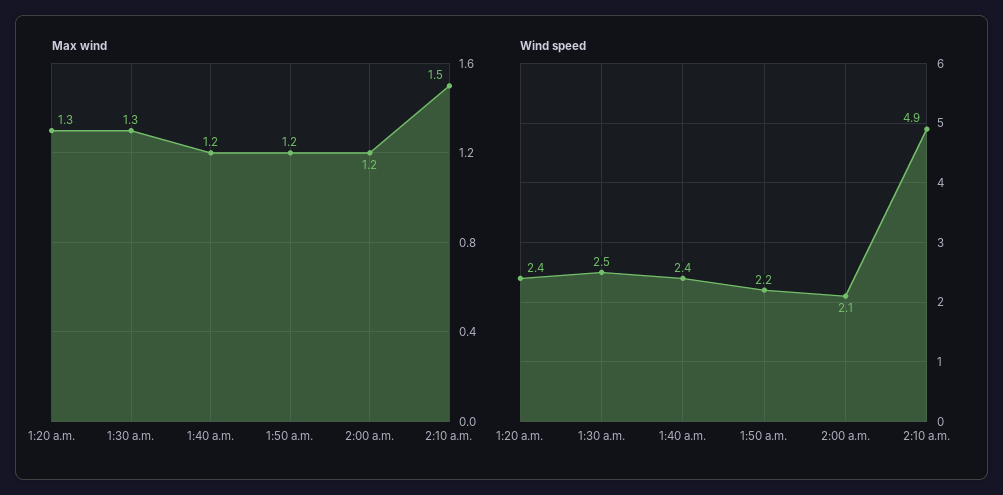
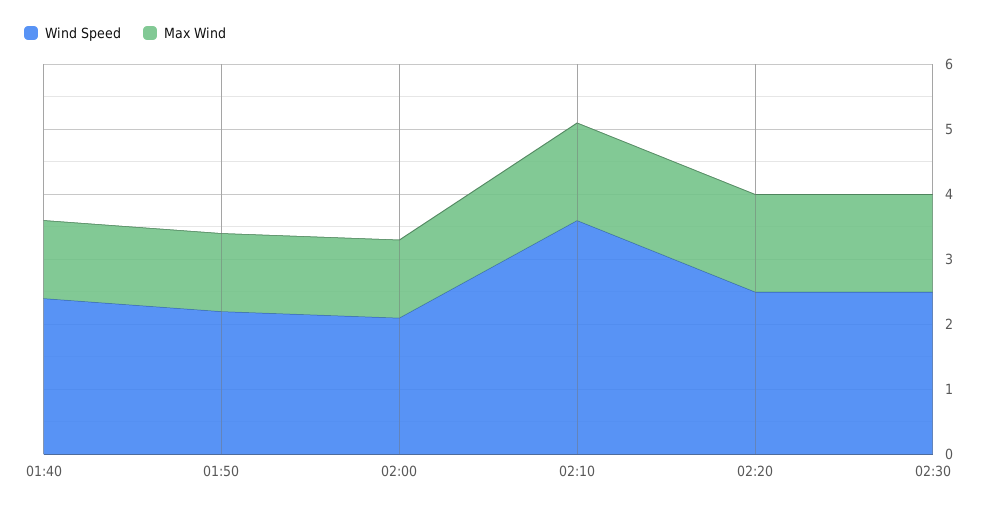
Max wind, 1:20 a.m.: 1.3 -> none
Max wind, 1:30 a.m.: 1.3 -> none
Wind speed, 1:20 a.m.: 2.4 -> none
Wind speed, 1:30 a.m.: 2.5 -> none
Wind speed, 2:10 a.m.: 4.9 -> 3.5
Wind speed, 02:20: none -> 2.5
Max wind, 02:20: none -> 1.5
Wind speed, 02:30: none -> 2.5
Max wind, 02:30: none -> 1.5

